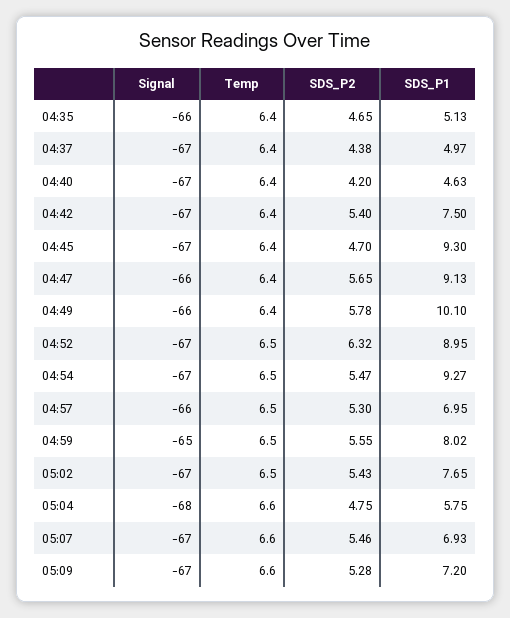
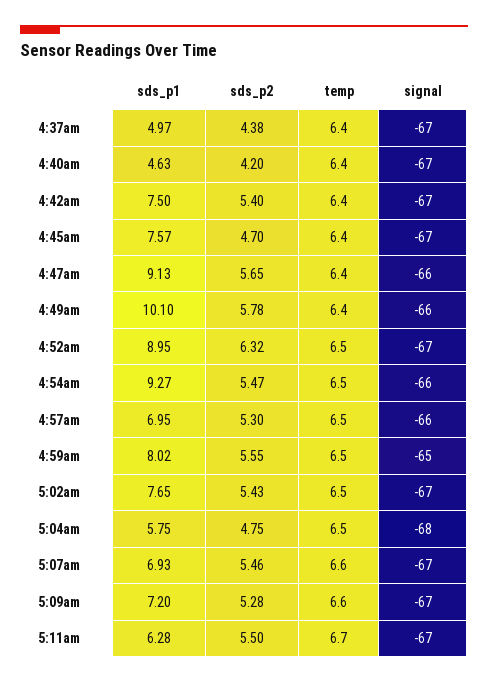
Signal, 04:35: -66 -> none
Temp, 04:35: 6.4 -> none
SDS_P2, 04:35: 4.65 -> none
SDS_P1, 04:35: 5.13 -> none
SDS_P1, 04:45: 9.3 -> 7.57
Signal, 04:54: -67 -> -66
Temp, 05:04: 6.6 -> 6.5
SDS_P1, 5:11am: none -> 6.28
SDS_P2, 5:11am: none -> 5.5
Temp, 5:11am: none -> 6.7
Signal, 5:11am: none -> -67

